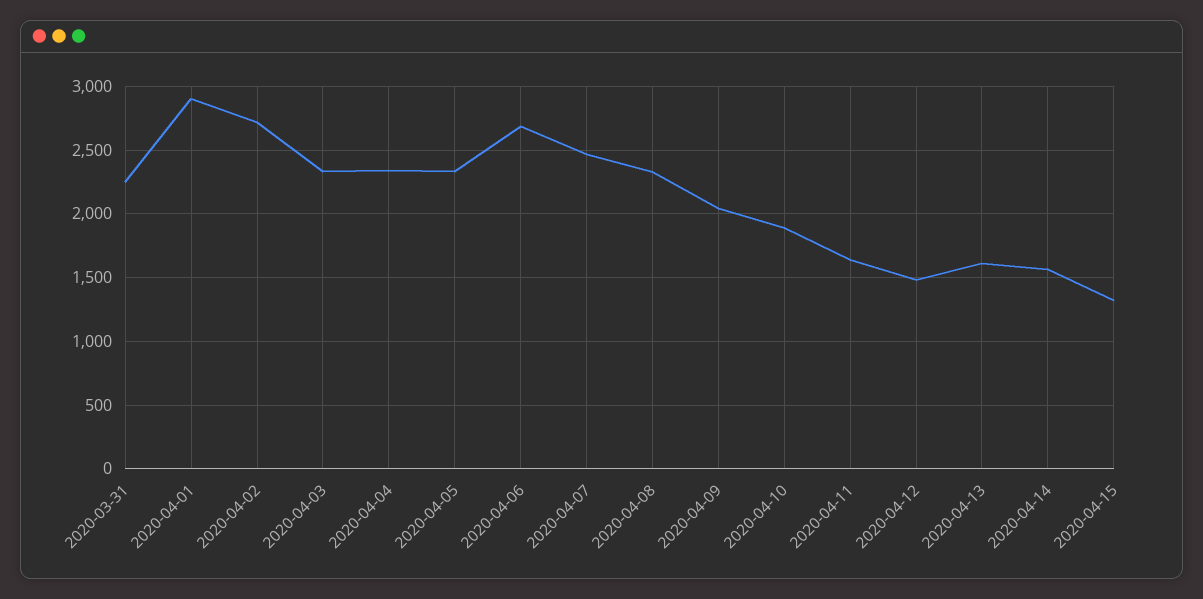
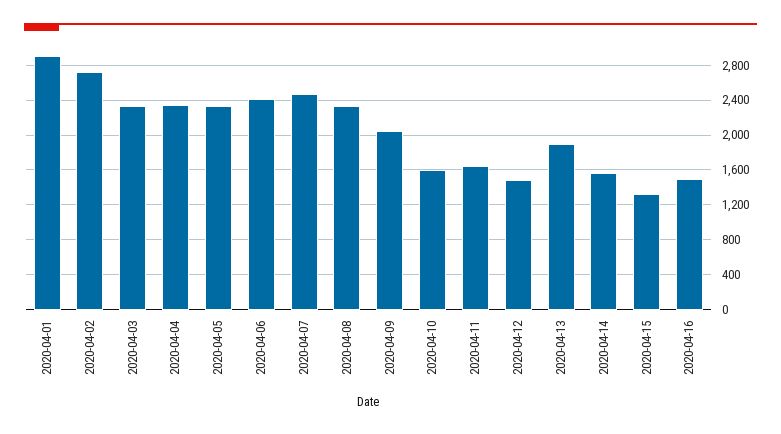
2020-03-31: 2250 -> none
2020-04-06: 2700 -> 2400
2020-04-10: 1900 -> 1600
2020-04-13: 1600 -> 1900
2020-04-16: none -> 1500

